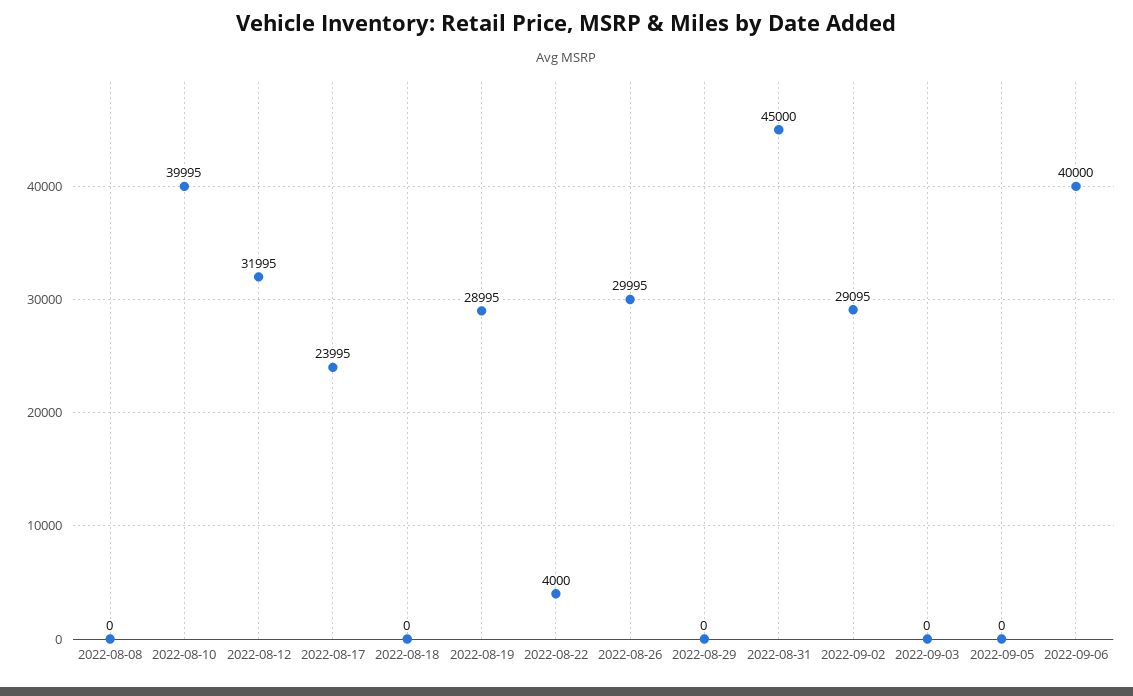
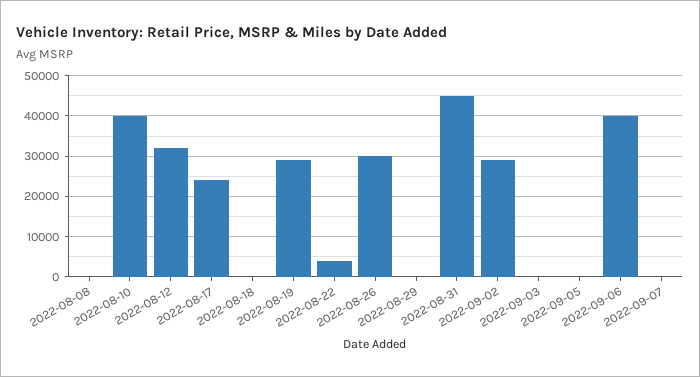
2022-09-07: none -> 0

